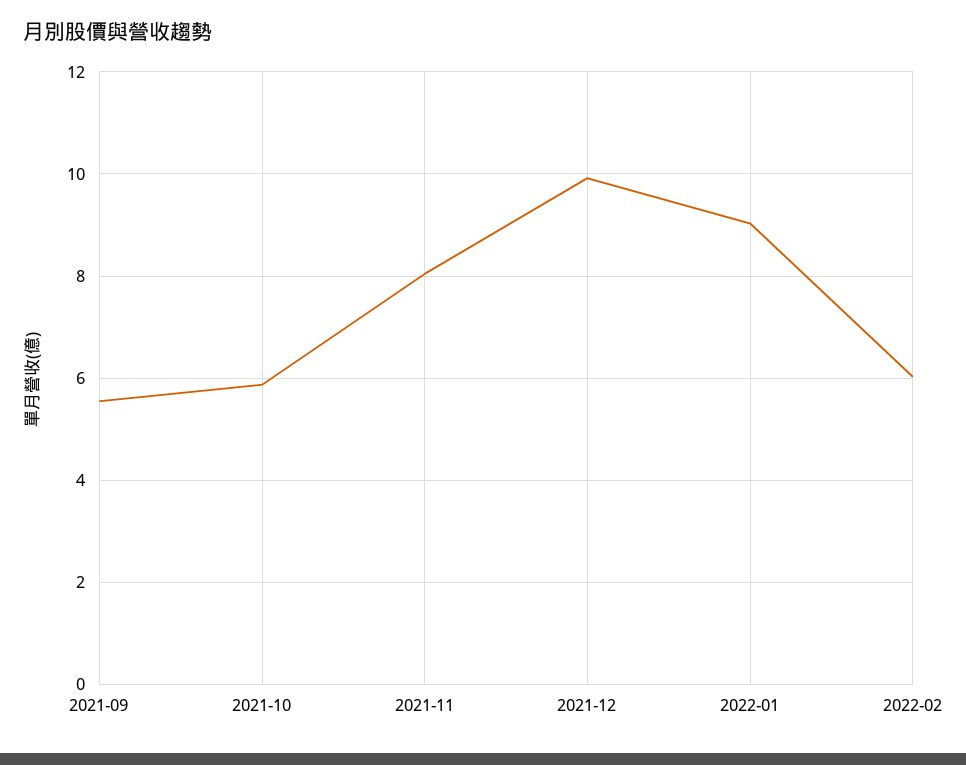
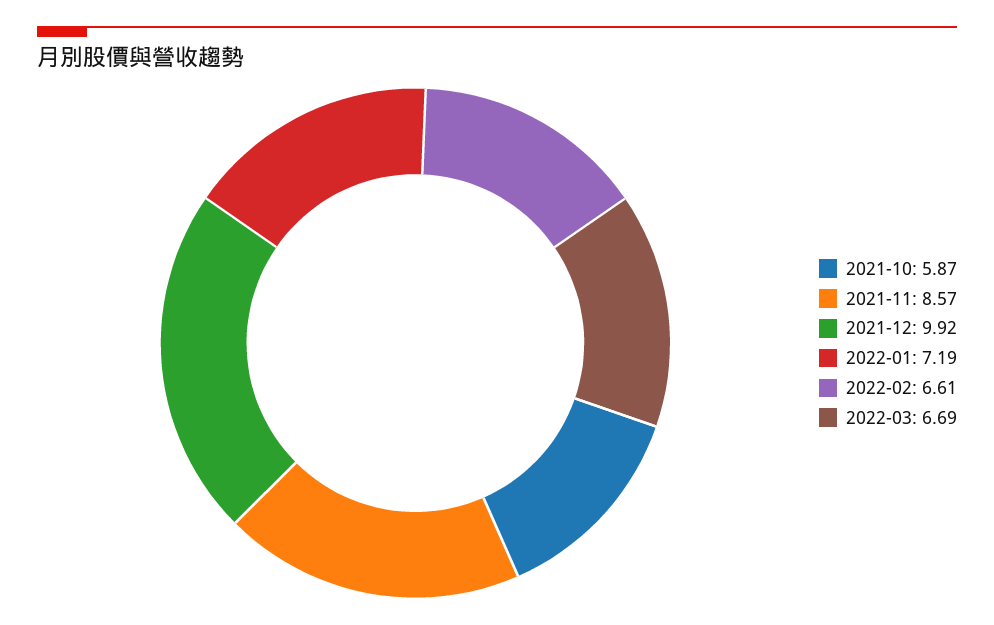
2021-09: 5.6 -> none
2021-11: 8 -> 8.57
2022-01: 9 -> 7.19
2022-02: 6 -> 6.61
2022-03: none -> 6.69

